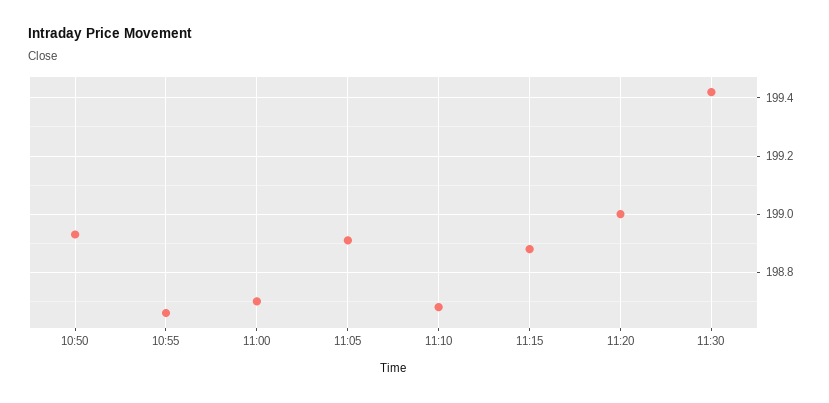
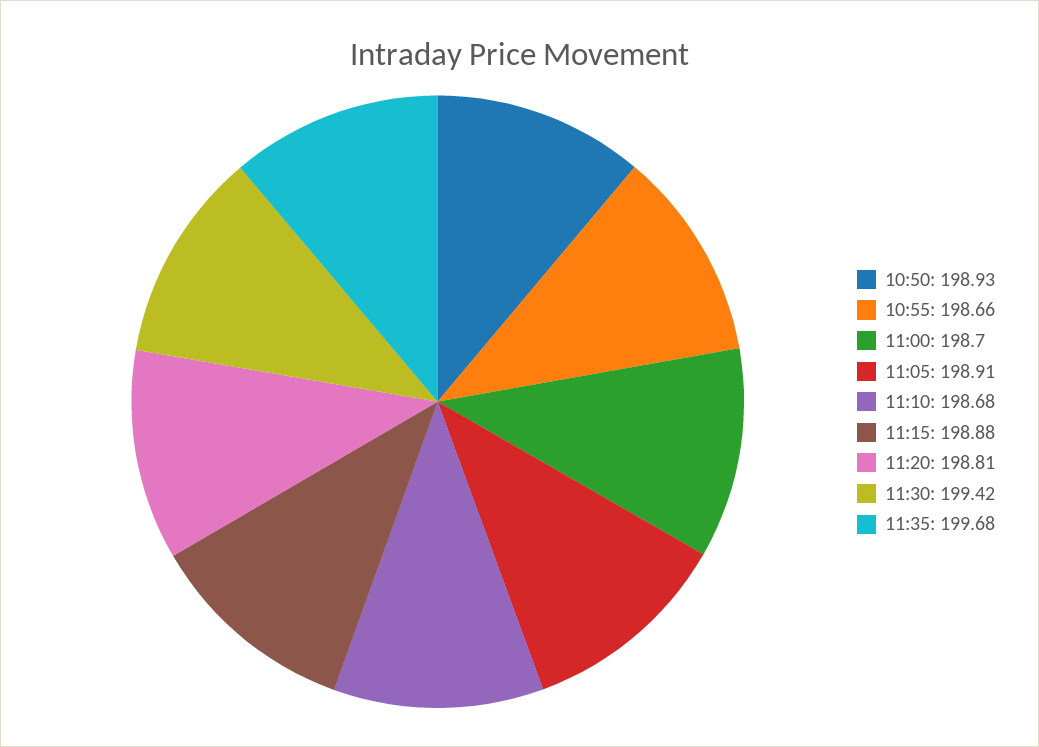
11:20: 199 -> 198.81
11:35: none -> 199.68

